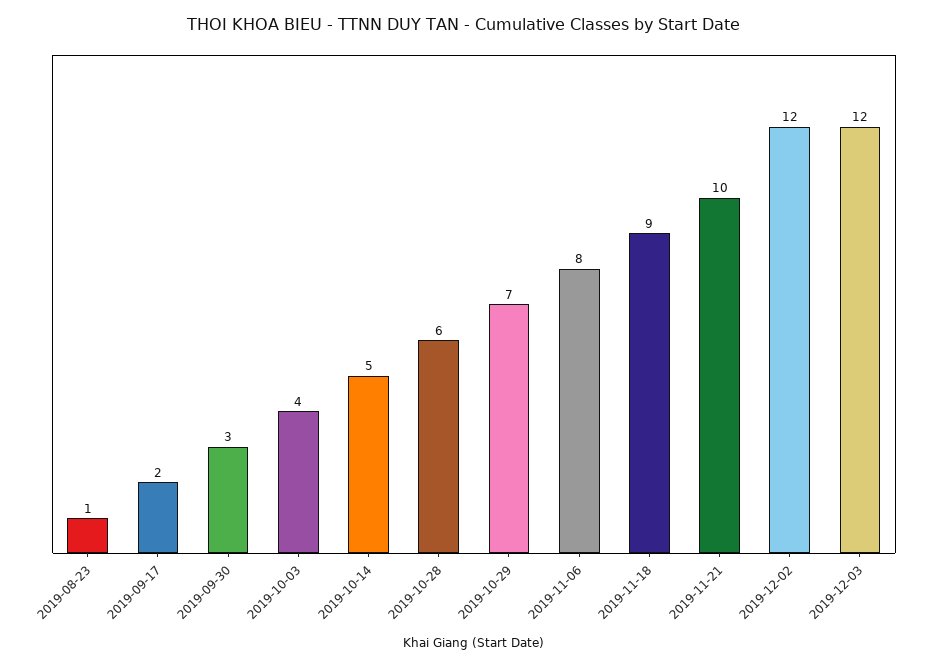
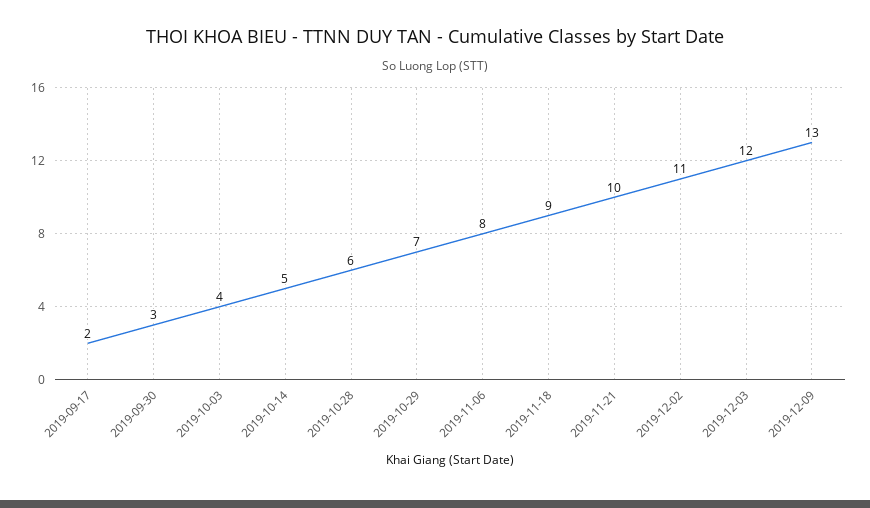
2019-08-23: 1 -> none
2019-12-02: 12 -> 11
2019-12-09: none -> 13

